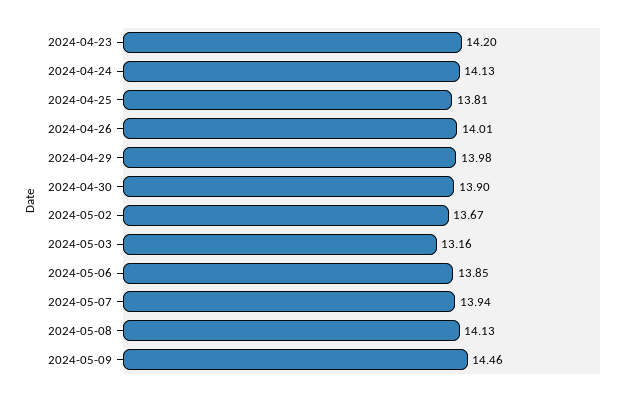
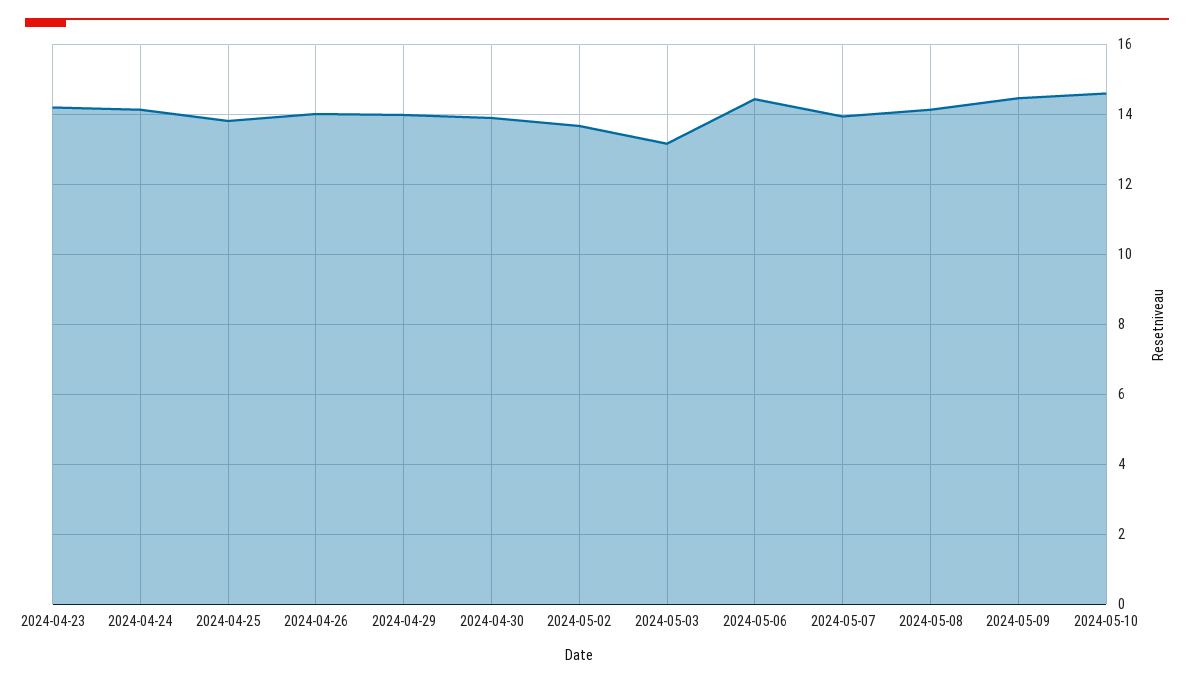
2024-05-06: 13.85 -> 14.4
2024-05-10: none -> 14.6

